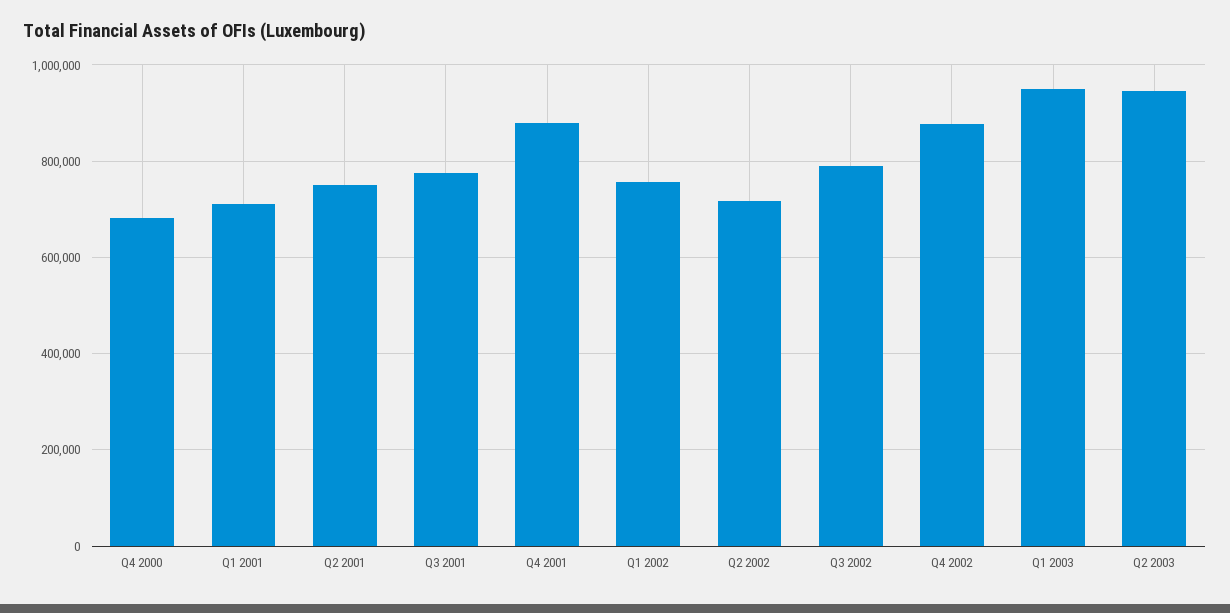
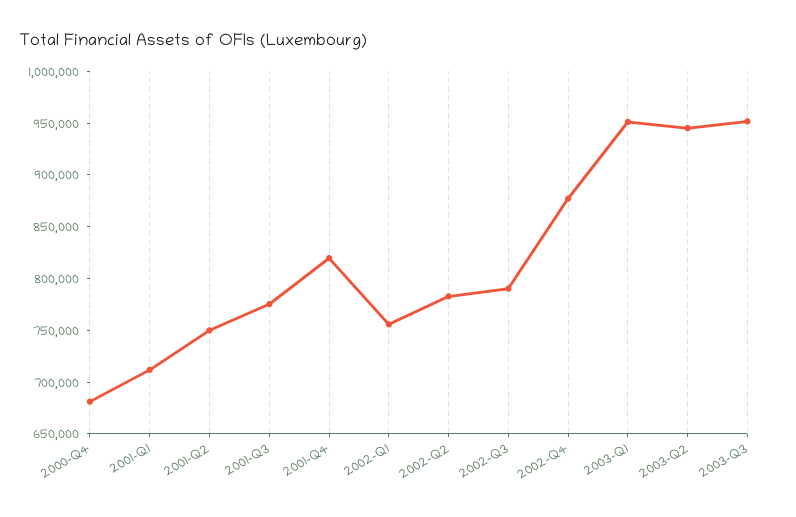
Q4 2001: 880000 -> 820000
Q2 2002: 720000 -> 780000
2003-Q3: none -> 950000

